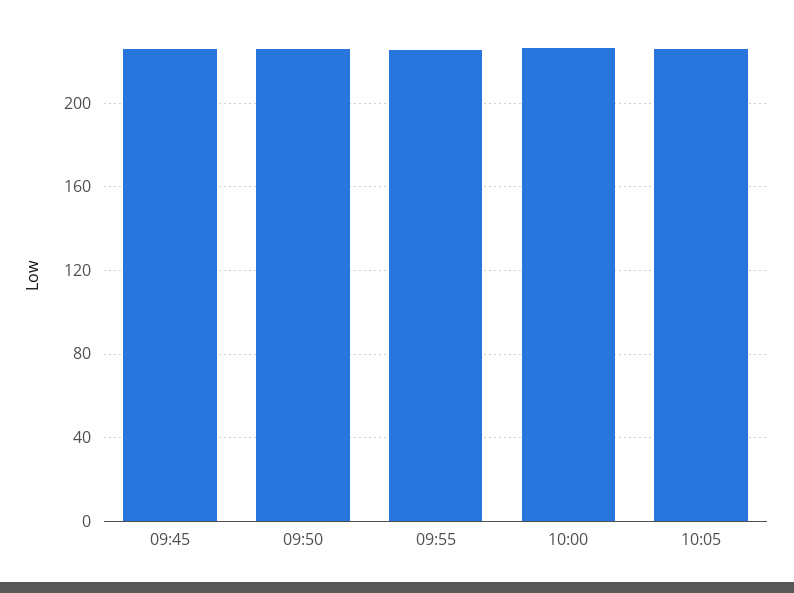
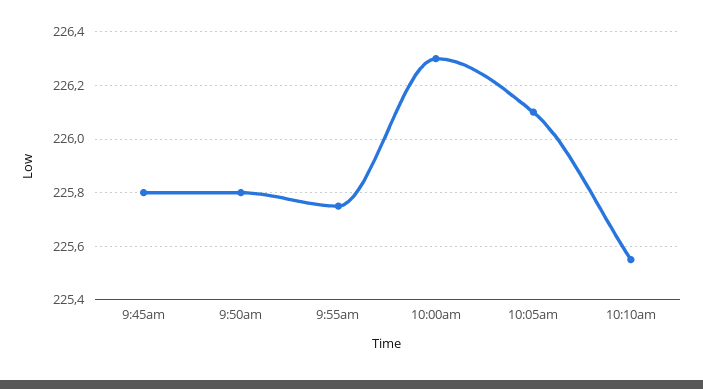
10:10am: none -> 225.55

